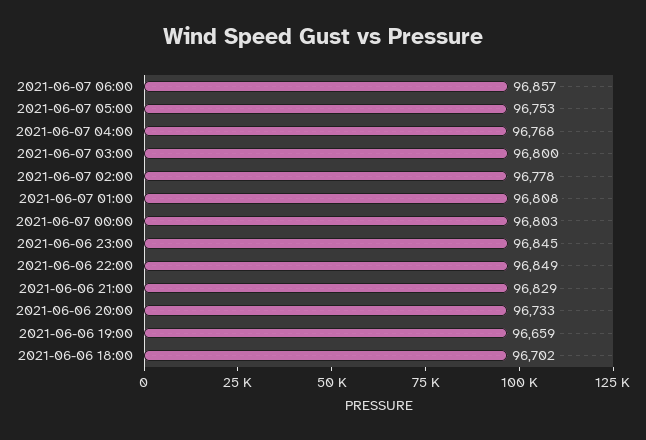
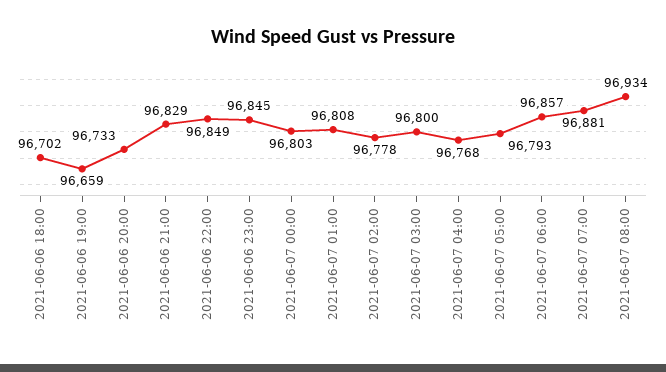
2021-06-07 05:00: 96753 -> 96793
2021-06-07 07:00: none -> 96881
2021-06-07 08:00: none -> 96934

